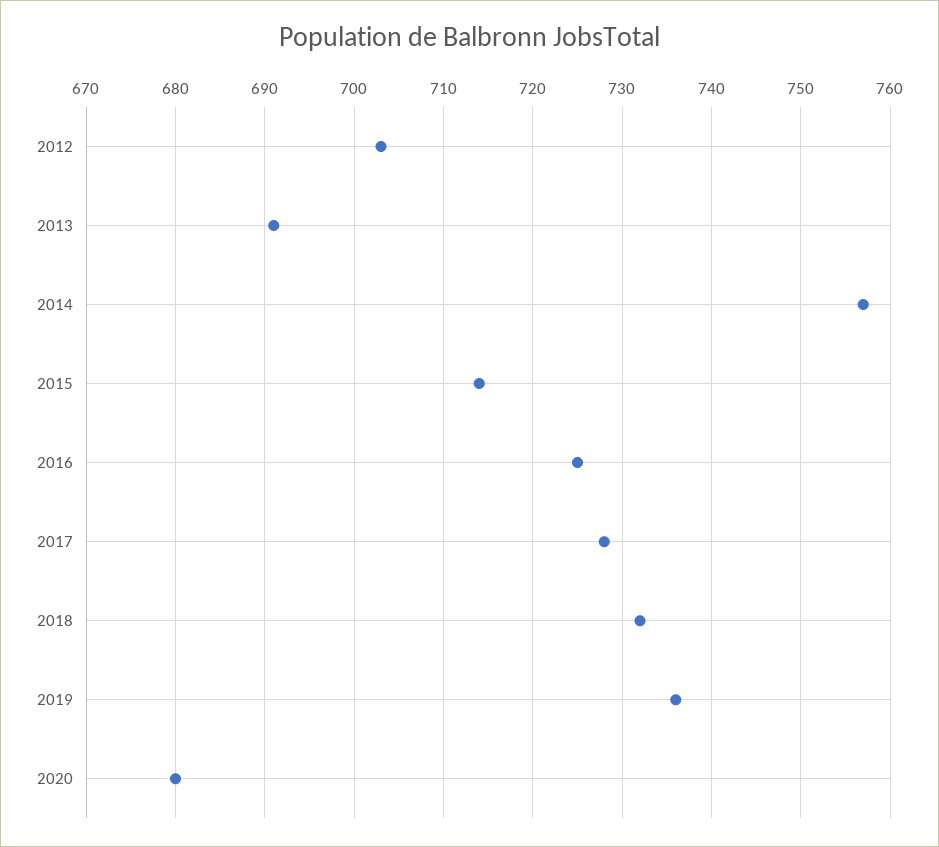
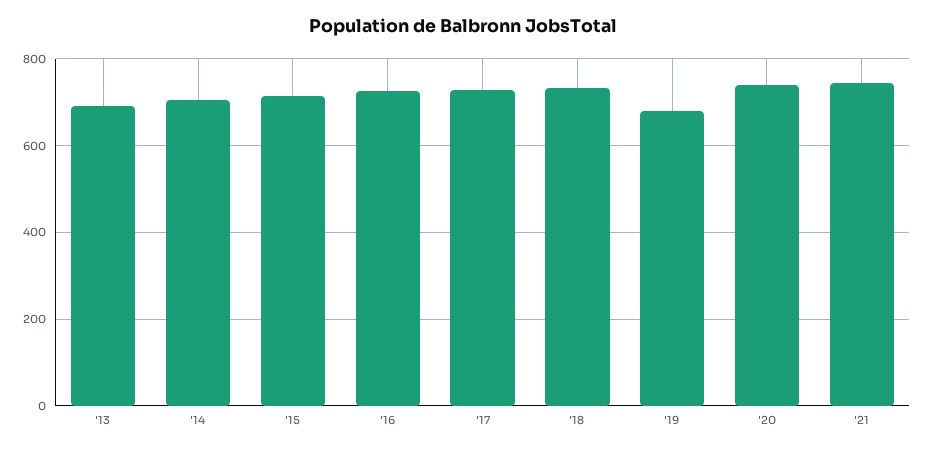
2012: 703 -> none
2014: 757 -> 700
2019: 736 -> 680
2020: 680 -> 740
'21: none -> 740

